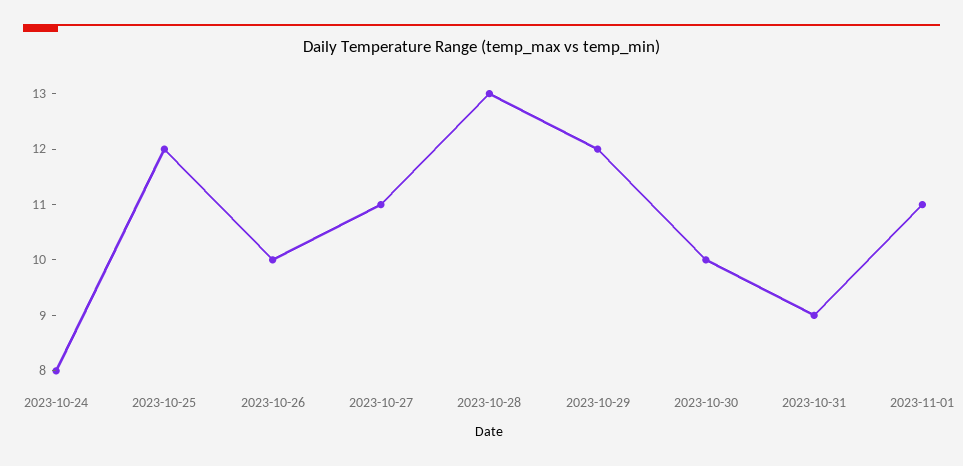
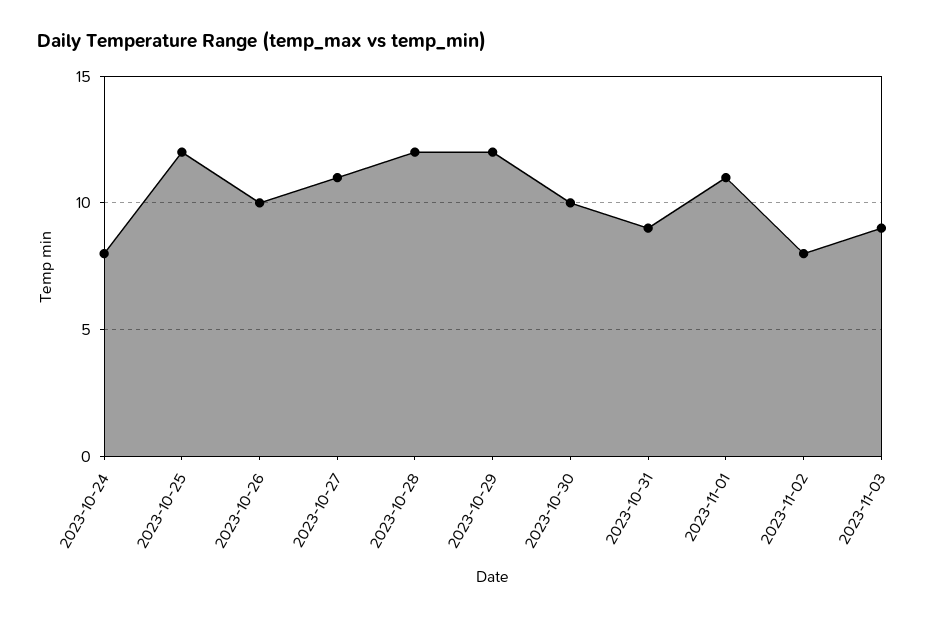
2023-10-28: 13 -> 12
2023-11-02: none -> 8
2023-11-03: none -> 9

